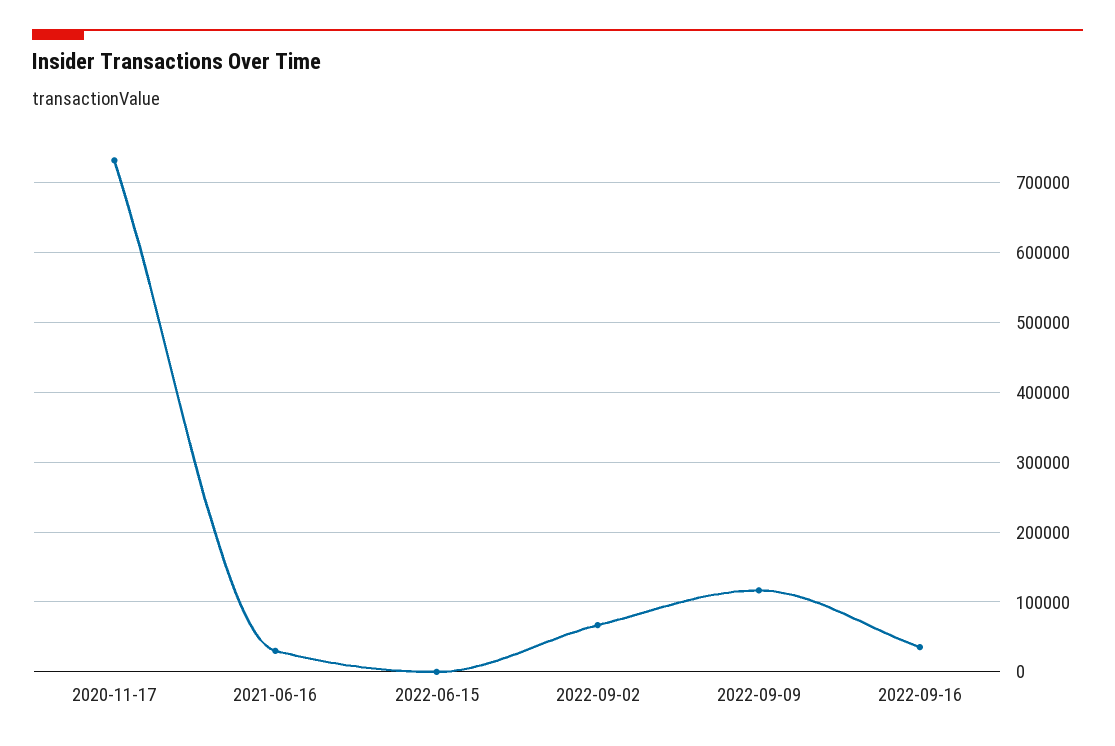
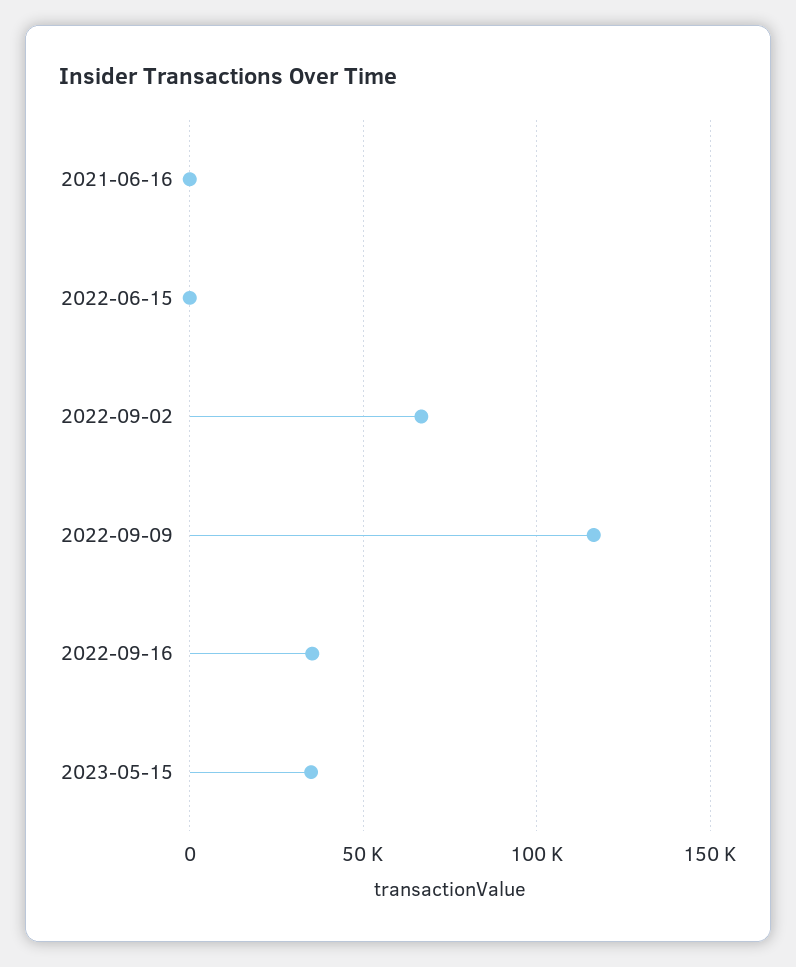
2020-11-17: 730000 -> none
2021-06-16: 30000 -> 0
2023-05-15: none -> 35000

